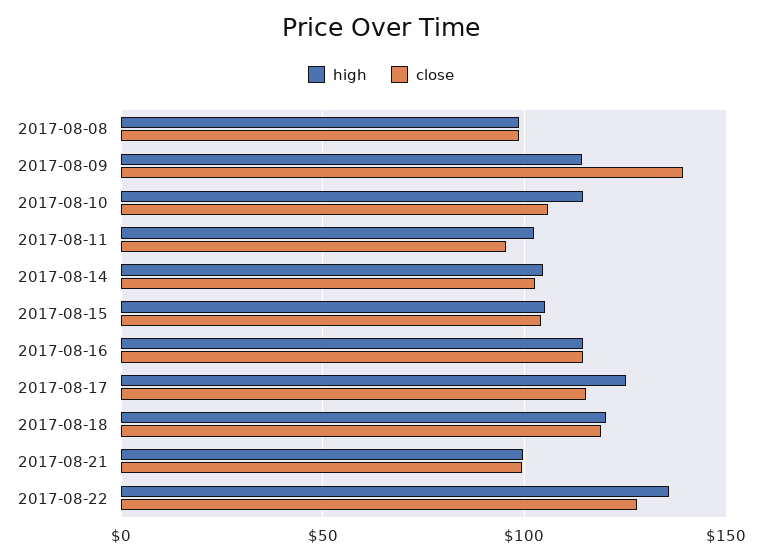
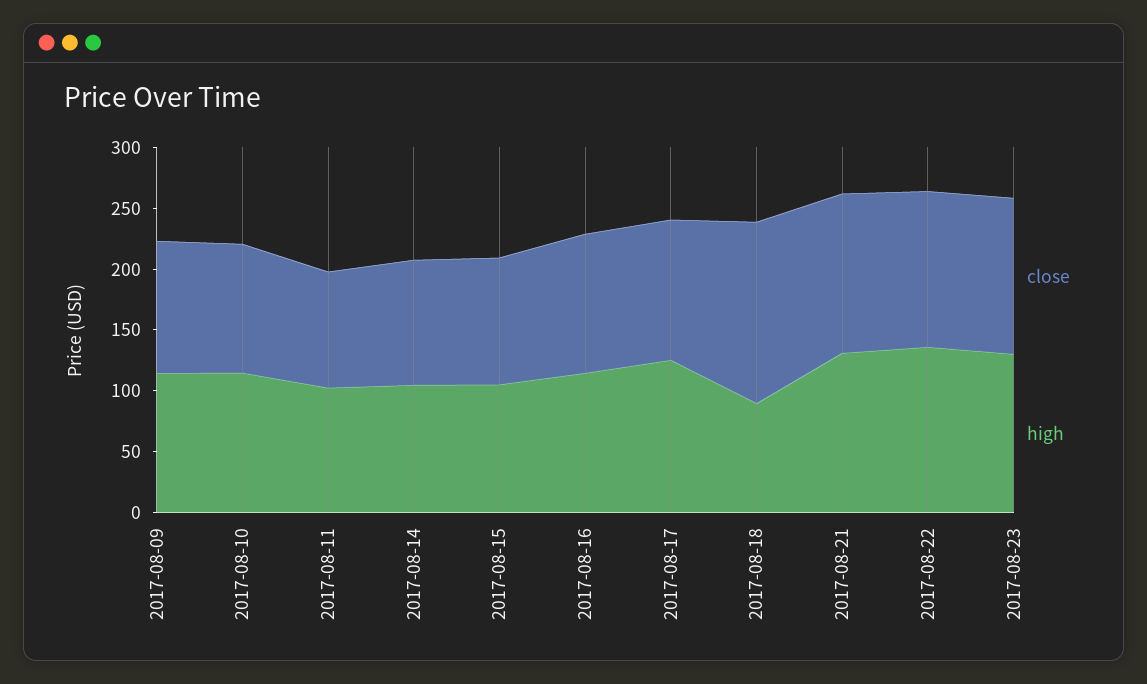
high, 2017-08-08: 100 -> none
close, 2017-08-08: 100 -> none
close, 2017-08-09: 140 -> 110
high, 2017-08-18: 120 -> 90
close, 2017-08-18: 120 -> 150
high, 2017-08-21: 100 -> 130
close, 2017-08-21: 100 -> 130
close, 2017-08-23: none -> 130
high, 2017-08-23: none -> 130

